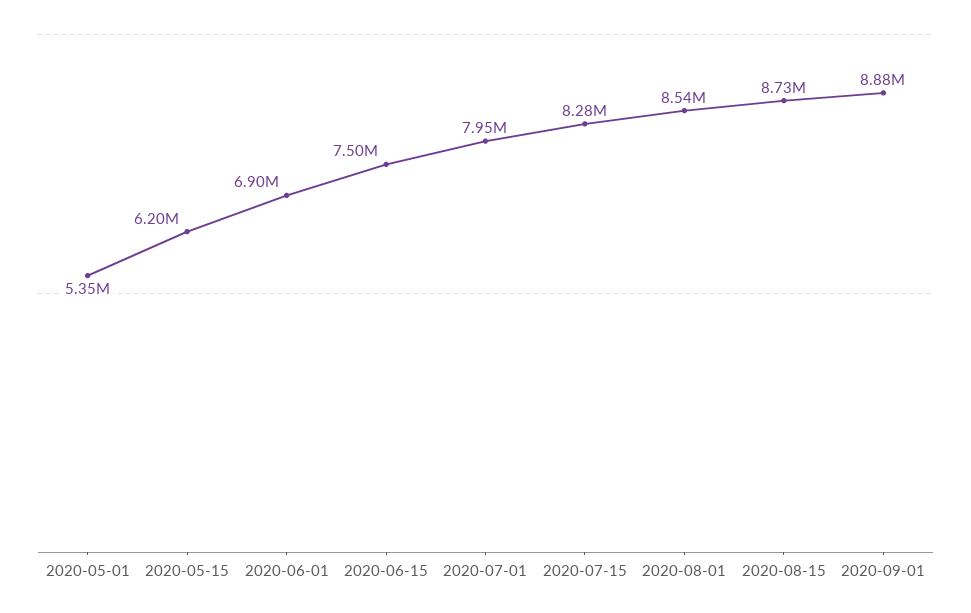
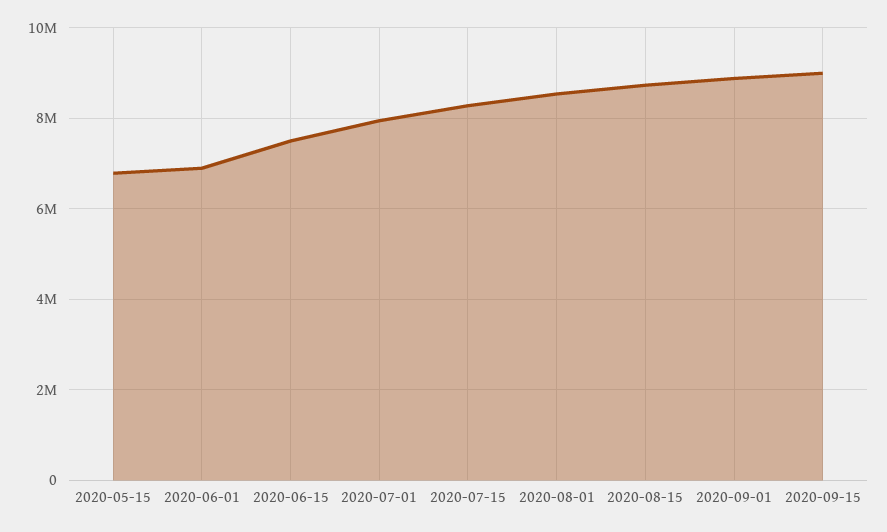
2020-05-01: 5350000 -> none
2020-05-15: 6200000 -> 6800000
2020-09-15: none -> 9000000

